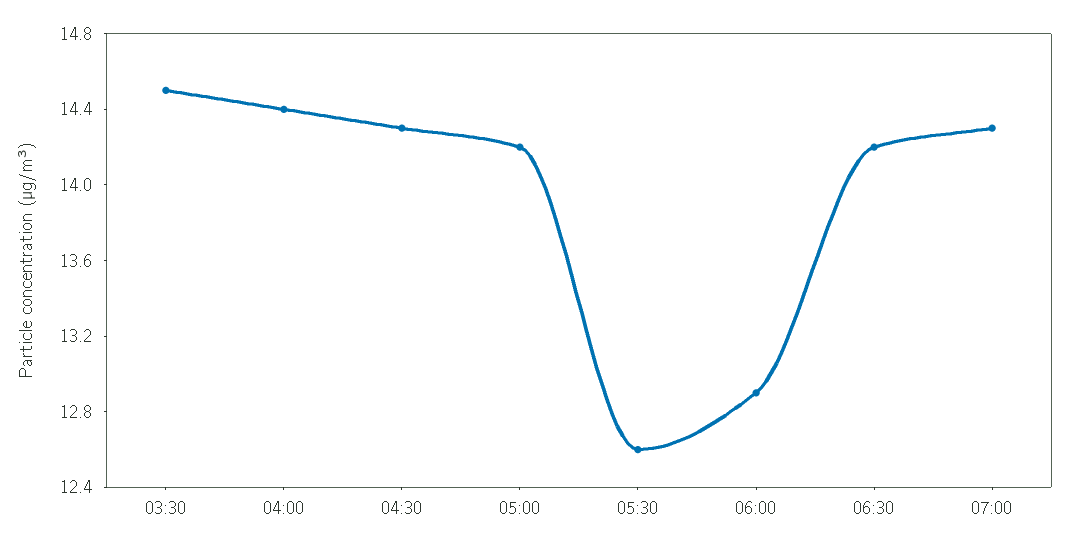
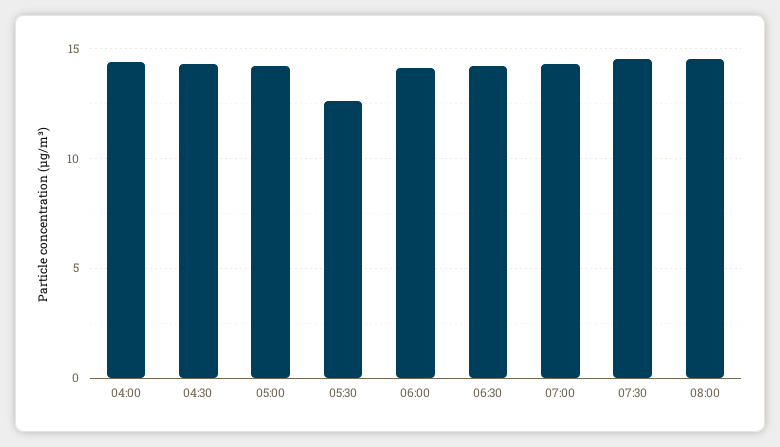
03:30: 14.5 -> none
06:00: 12.9 -> 14
07:30: none -> 14.5
08:00: none -> 14.5

